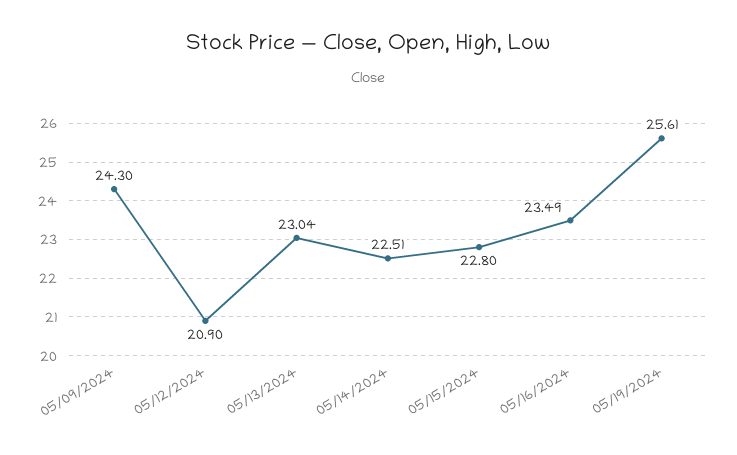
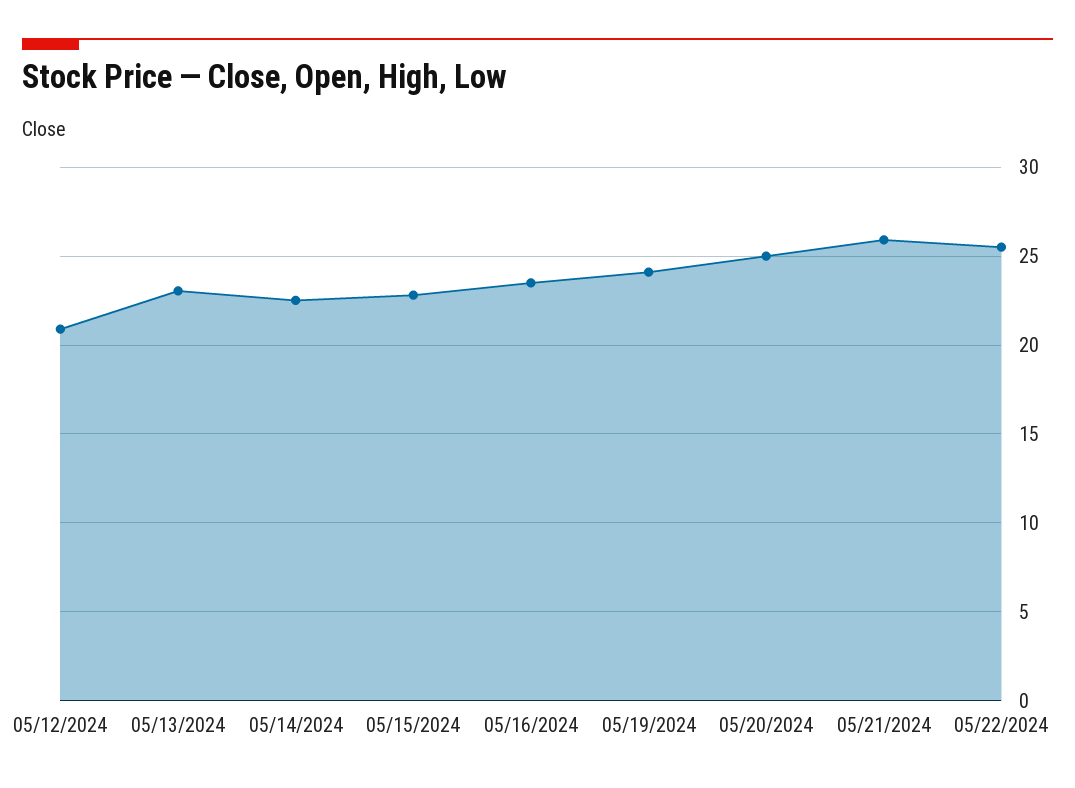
05/09/2024: 24.3 -> none
05/19/2024: 25.61 -> 24
05/20/2024: none -> 25
05/21/2024: none -> 26
05/22/2024: none -> 25.5

